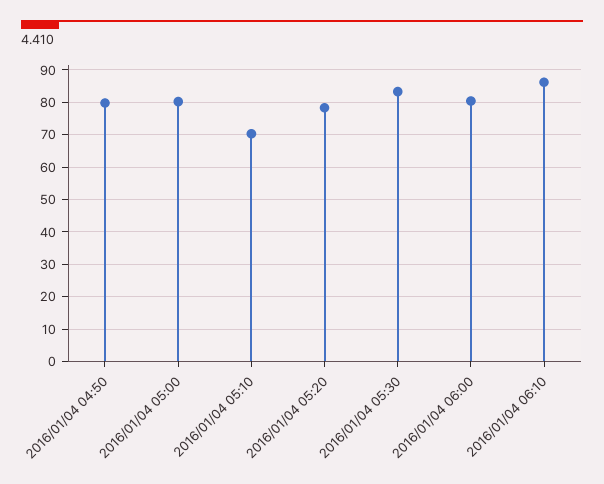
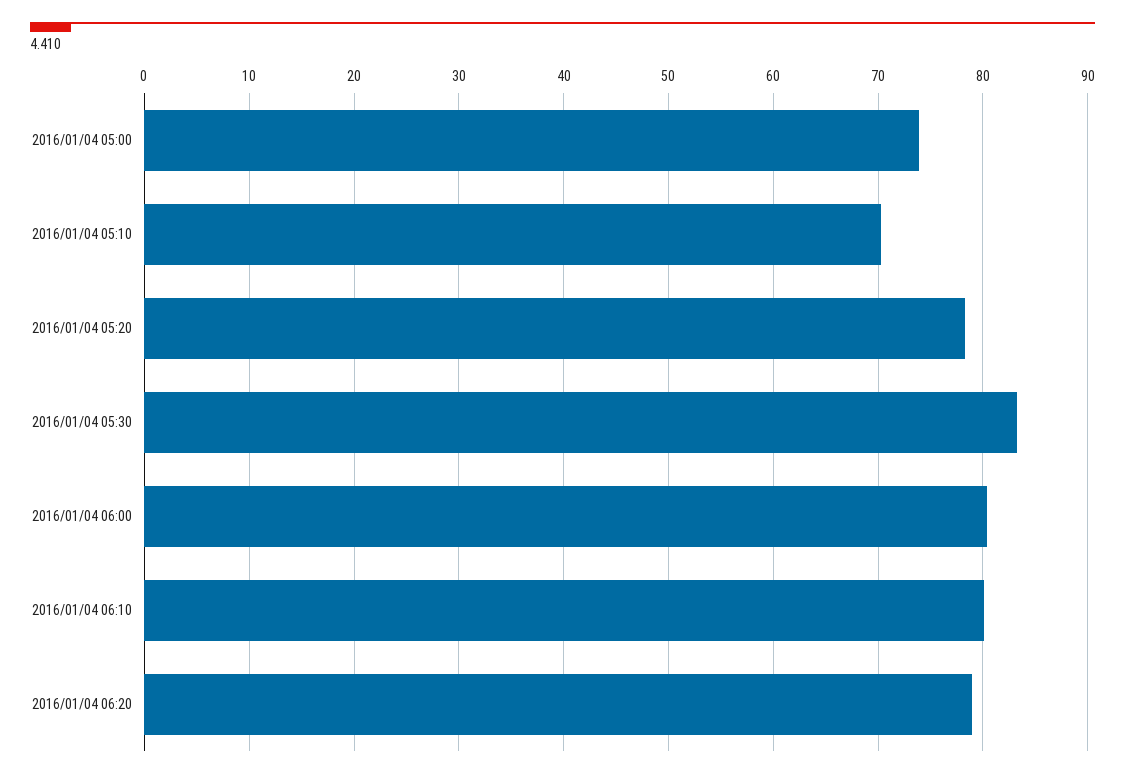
2016/01/04 04:50: 80 -> none
2016/01/04 05:00: 80 -> 74
2016/01/04 06:10: 86 -> 80
2016/01/04 06:20: none -> 79

